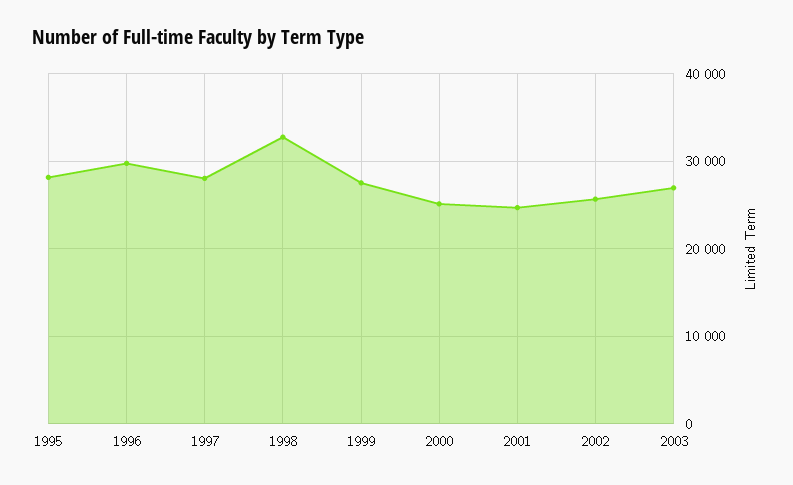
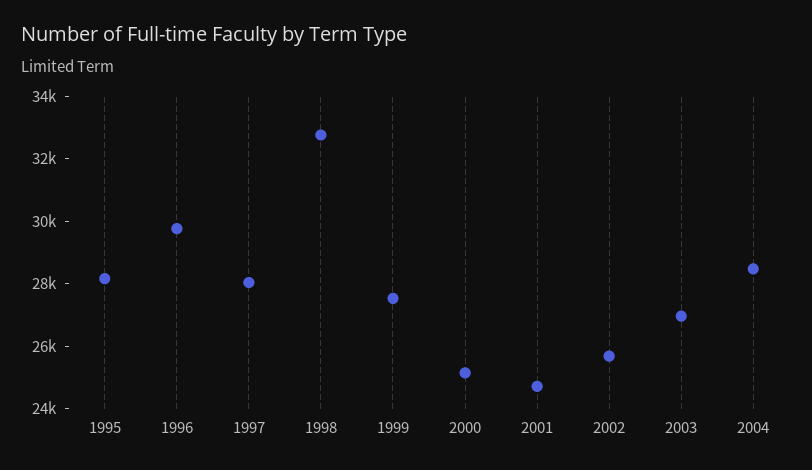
2004: none -> 28500

